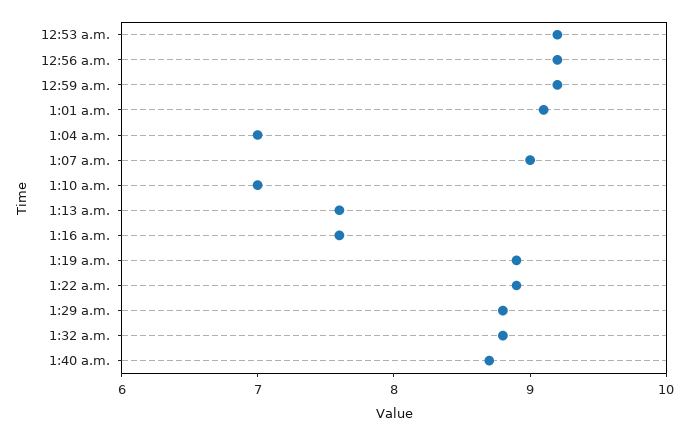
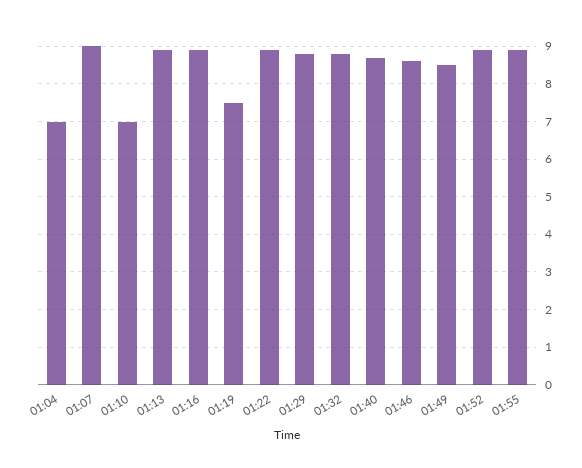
12:53 a.m.: 9.2 -> none
12:56 a.m.: 9.2 -> none
12:59 a.m.: 9.2 -> none
1:01 a.m.: 9.1 -> none
1:13 a.m.: 7.6 -> 9
1:16 a.m.: 7.6 -> 9
1:19 a.m.: 8.9 -> 7.5
01:46: none -> 8.5
01:49: none -> 8.5
01:52: none -> 9
01:55: none -> 9

